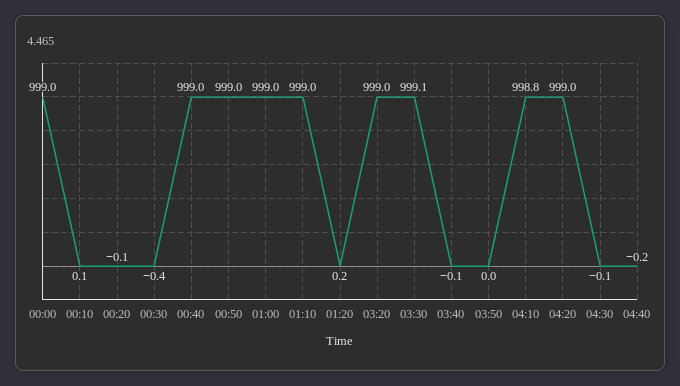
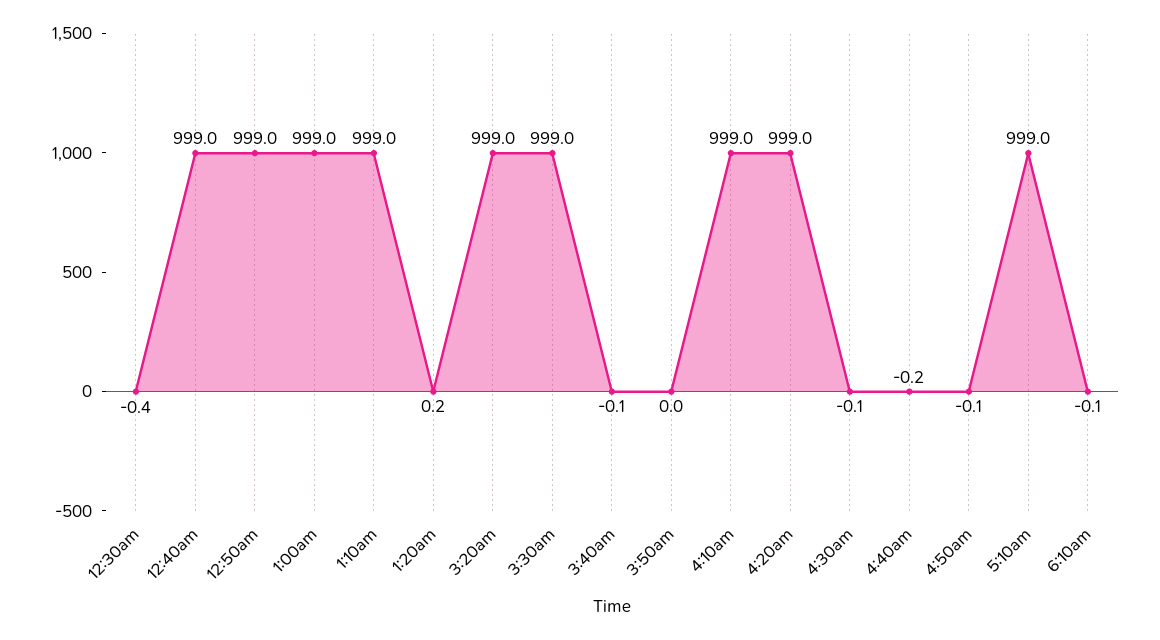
00:00: 999 -> none
00:10: 0.1 -> none
00:20: -0.1 -> none
03:30: 999.1 -> 999
04:10: 998.8 -> 999
4:50am: none -> -0.1
5:10am: none -> 999
6:10am: none -> -0.1

